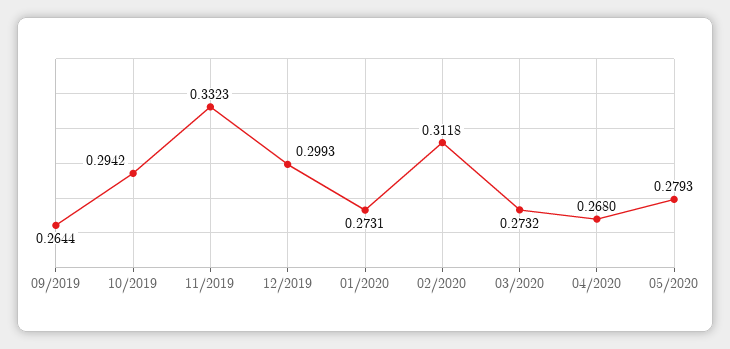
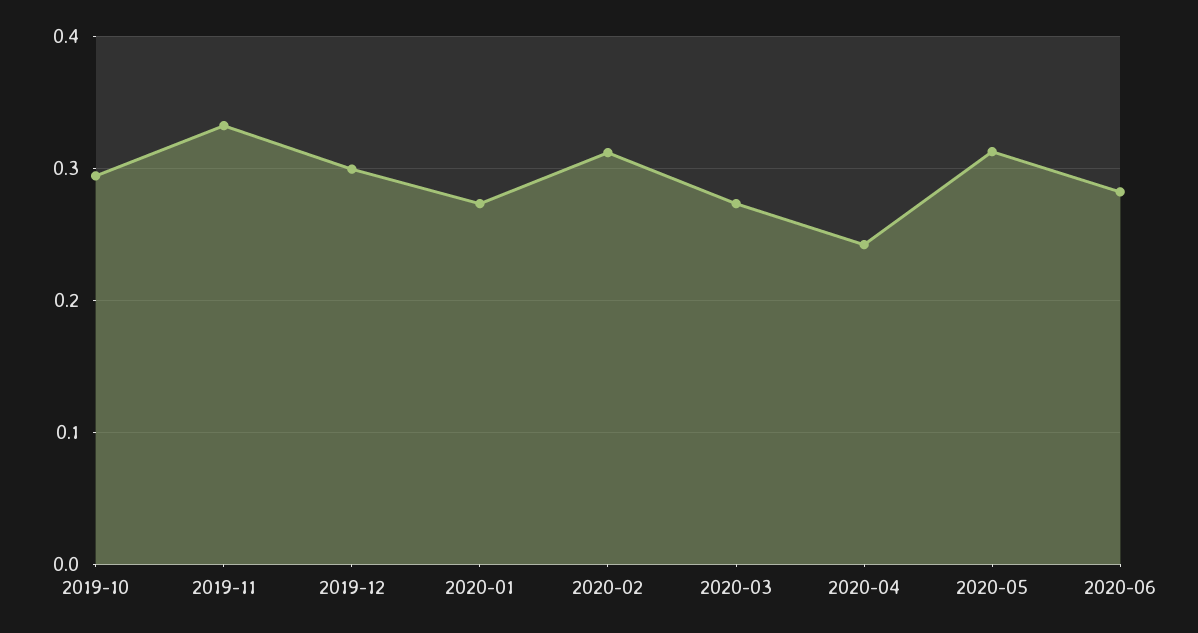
09/2019: 0.2644 -> none
04/2020: 0.268 -> 0.24
05/2020: 0.2793 -> 0.31
2020-06: none -> 0.28

